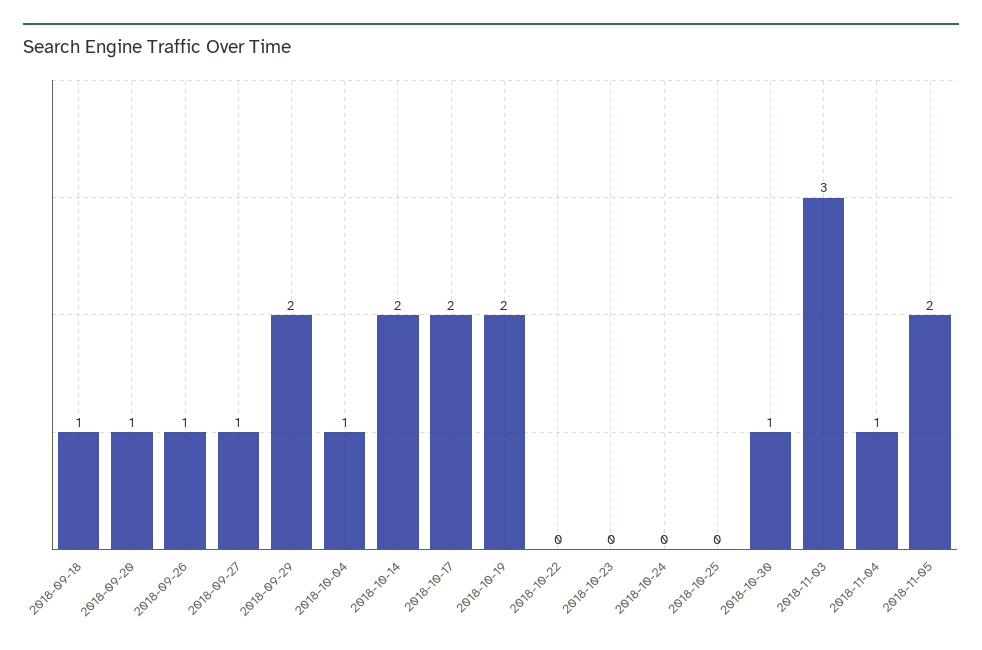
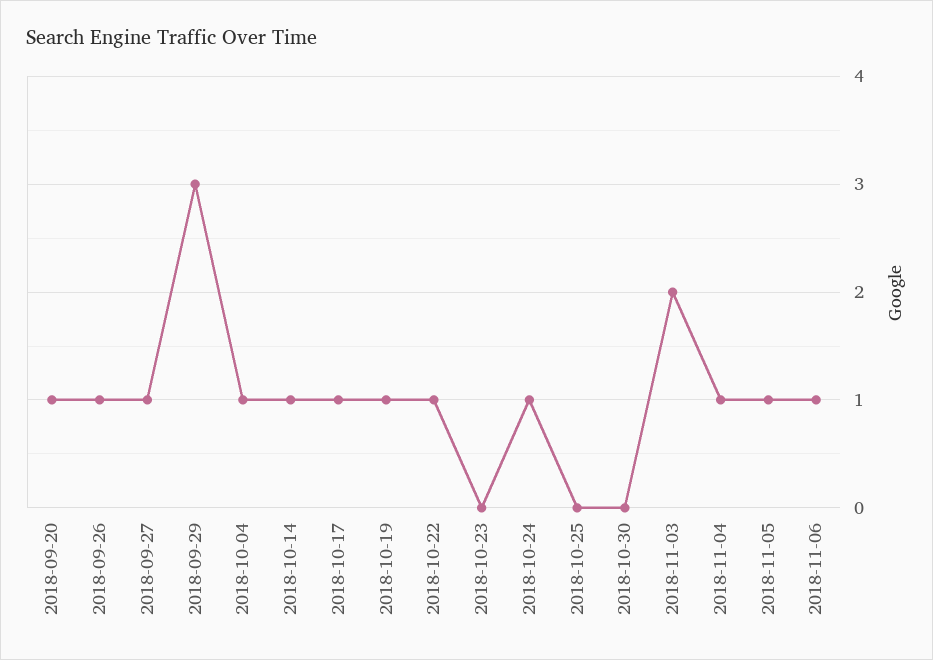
2018-09-18: 1 -> none
2018-09-29: 2 -> 3
2018-10-14: 2 -> 1
2018-10-17: 2 -> 1
2018-10-19: 2 -> 1
2018-10-22: 0 -> 1
2018-10-24: 0 -> 1
2018-10-30: 1 -> 0
2018-11-03: 3 -> 2
2018-11-05: 2 -> 1
2018-11-06: none -> 1

